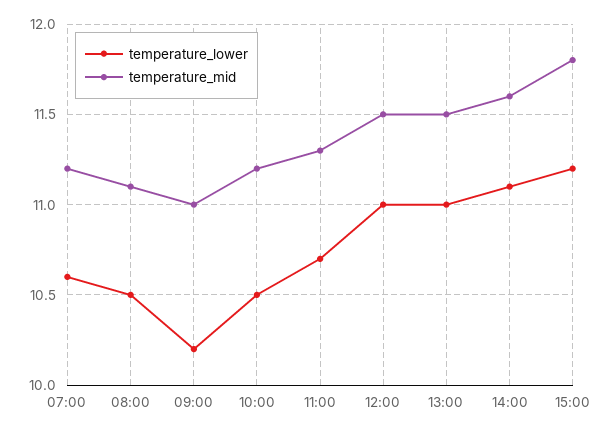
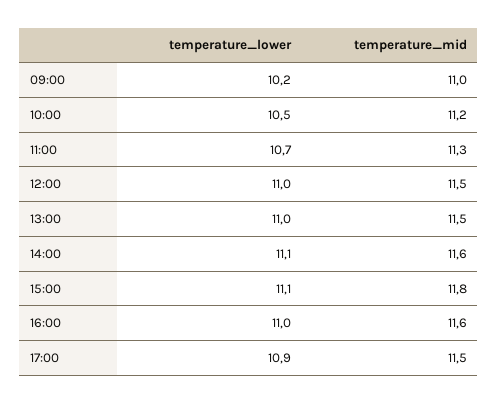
temperature_lower, 07:00: 10.6 -> none
temperature_mid, 07:00: 11.2 -> none
temperature_lower, 08:00: 10.5 -> none
temperature_mid, 08:00: 11.1 -> none
temperature_lower, 15:00: 11.2 -> 11.1
temperature_lower, 16:00: none -> 11
temperature_mid, 16:00: none -> 11.6
temperature_lower, 17:00: none -> 10.9
temperature_mid, 17:00: none -> 11.5

